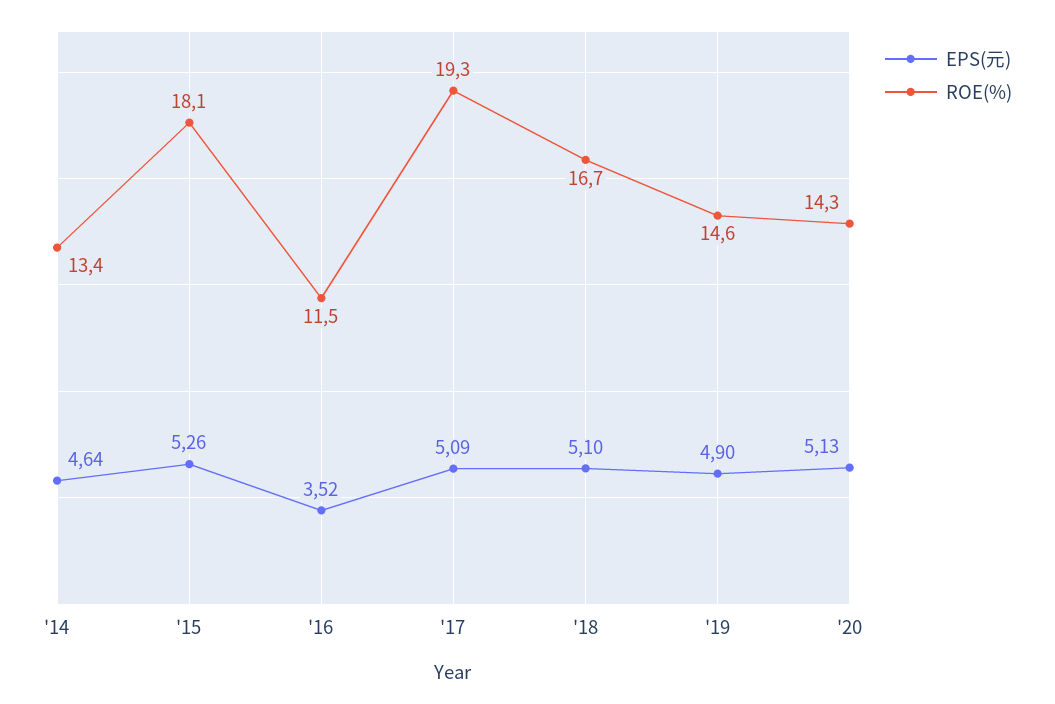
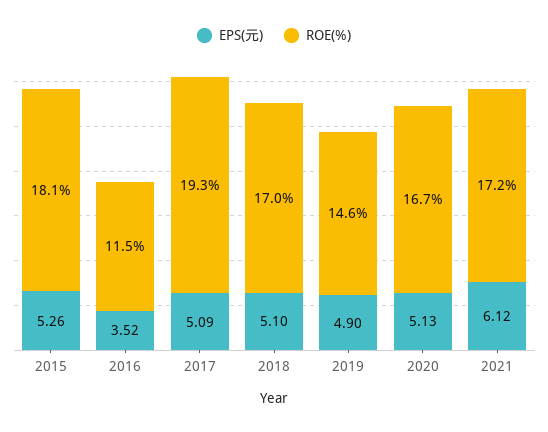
EPS(元), '14: 4.64 -> none
ROE(%), '14: 13.4 -> none
ROE(%), '18: 16.7 -> 17
ROE(%), '20: 14.3 -> 16.7
EPS(元), 2021: none -> 6.12
ROE(%), 2021: none -> 17.2

